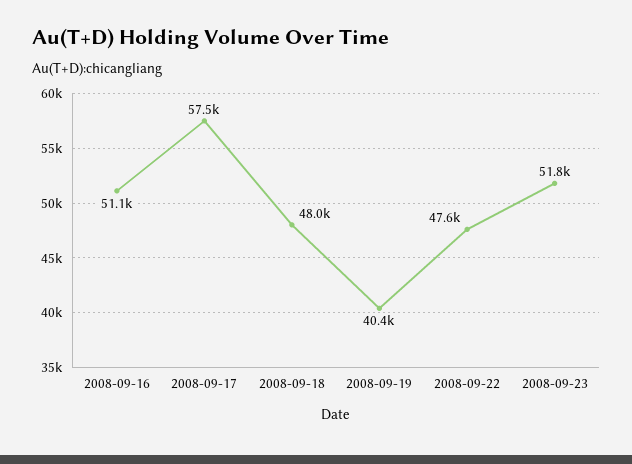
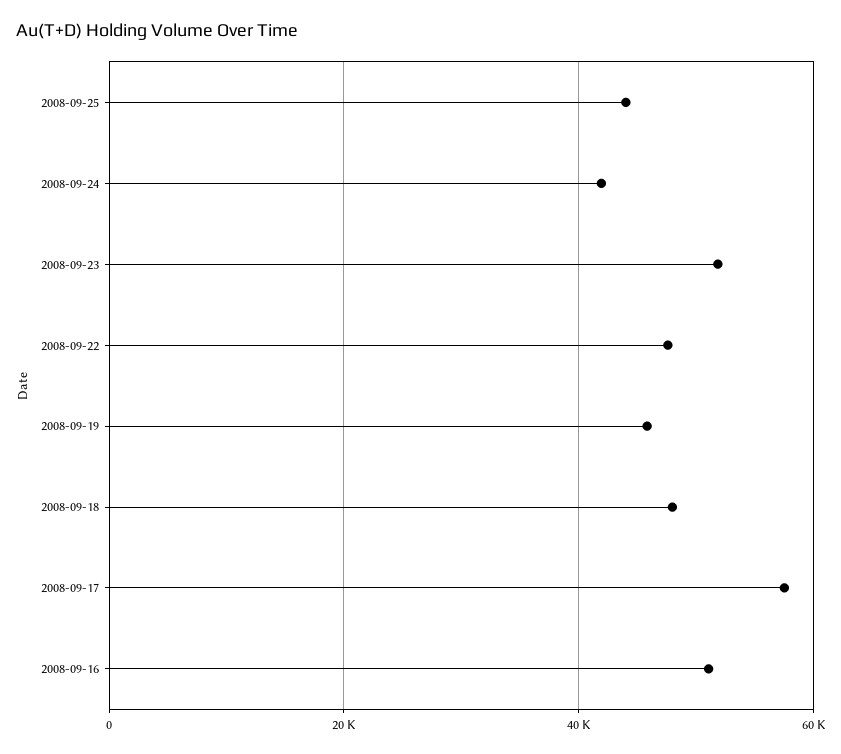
2008-09-19: 40400 -> 46000
2008-09-25: none -> 44000
2008-09-24: none -> 42000

